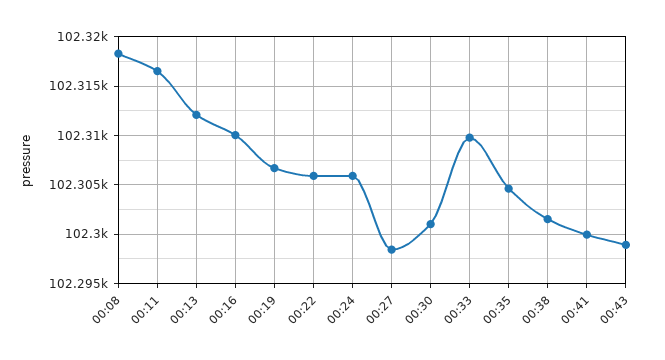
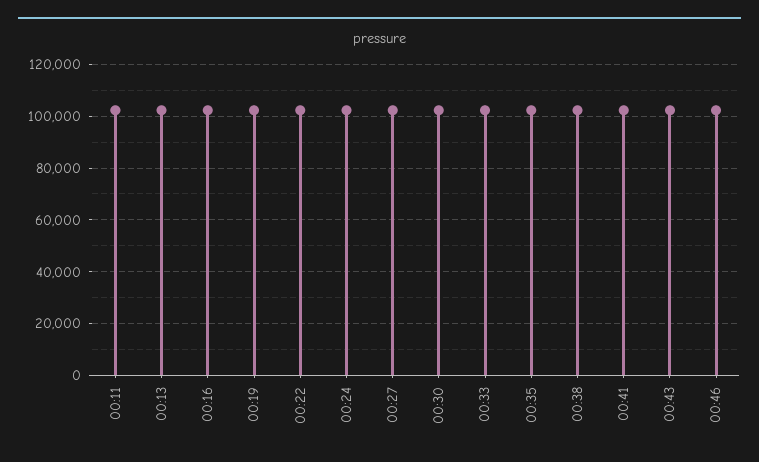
00:08: 102318 -> none
00:46: none -> 102500

